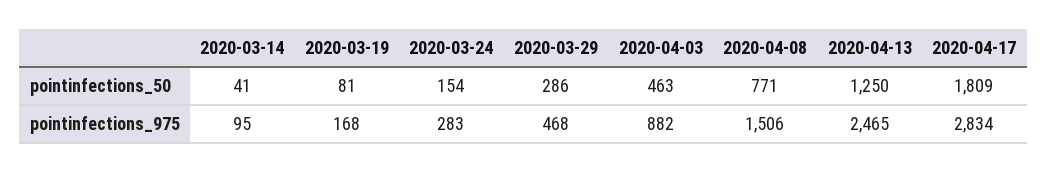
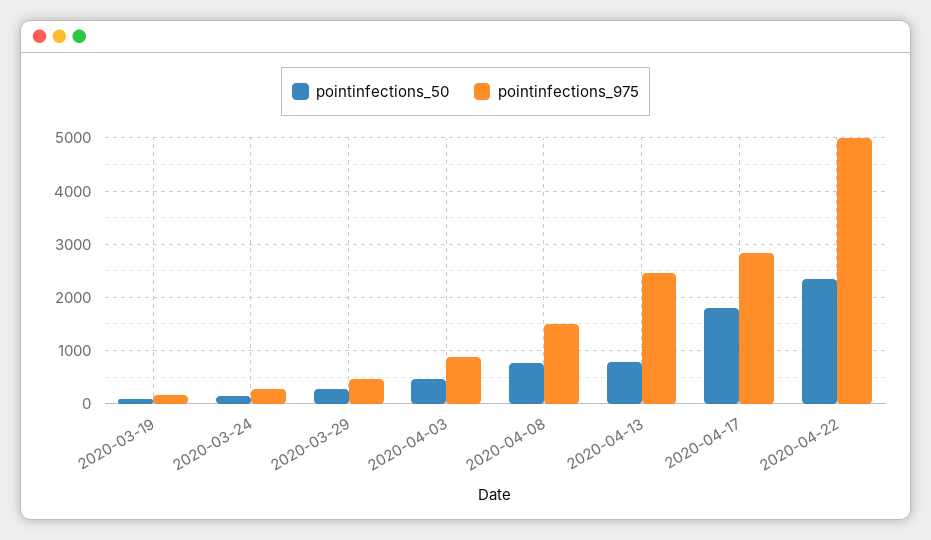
pointinfections_50, 2020-03-14: 41 -> none
pointinfections_50, 2020-04-13: 1250 -> 800
pointinfections_975, 2020-03-14: 95 -> none
pointinfections_50, 2020-04-22: none -> 2400
pointinfections_975, 2020-04-22: none -> 5000

